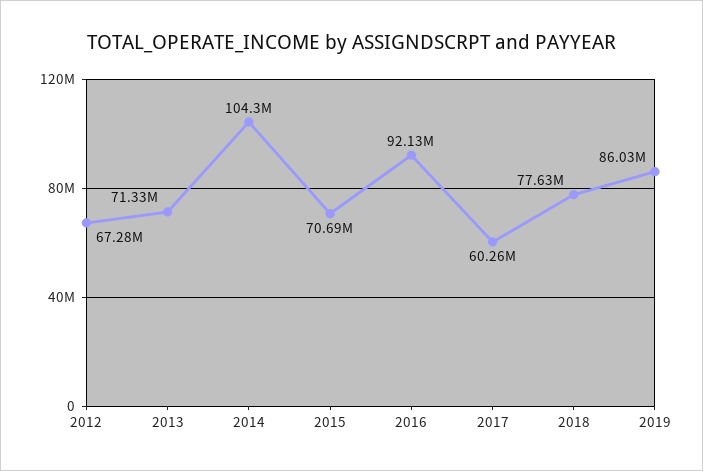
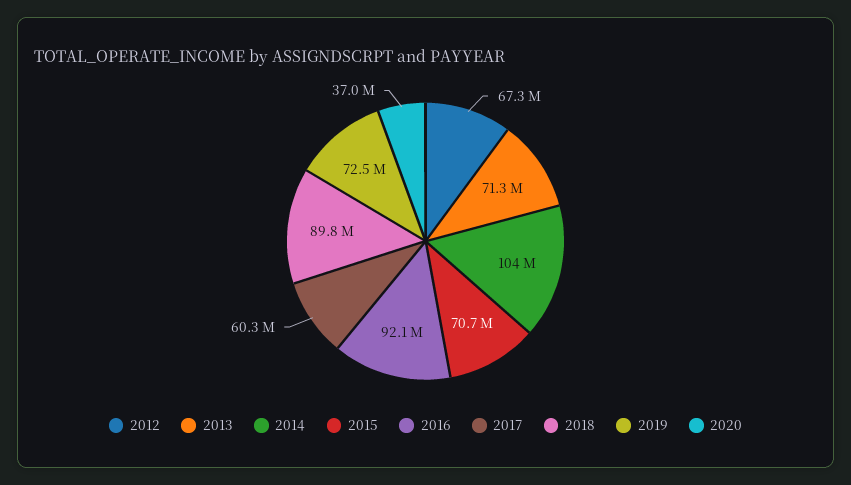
2018: 77630000 -> 89800000
2019: 86030000 -> 72500000
2020: none -> 37000000

